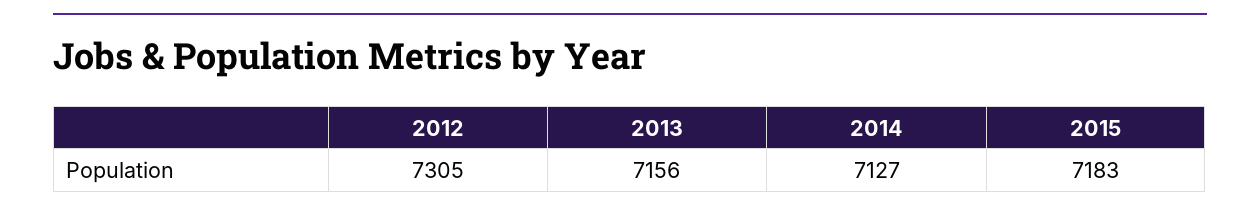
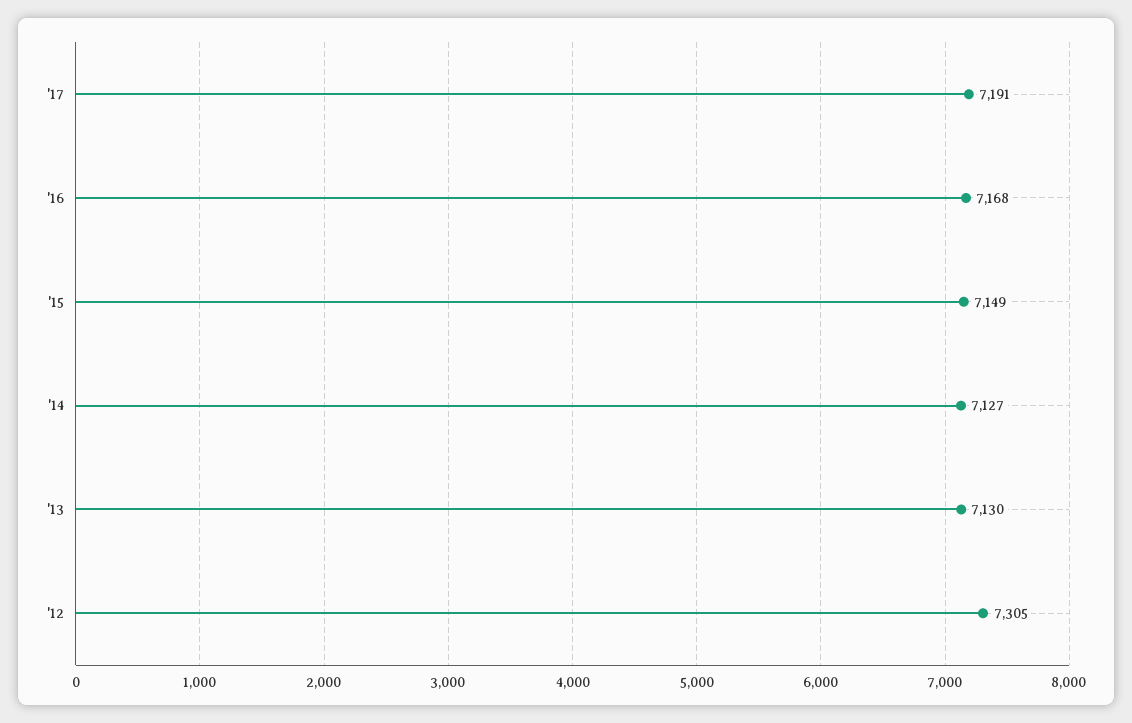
2013: 7156 -> 7130
2015: 7183 -> 7149
'17: none -> 7191
'16: none -> 7168

